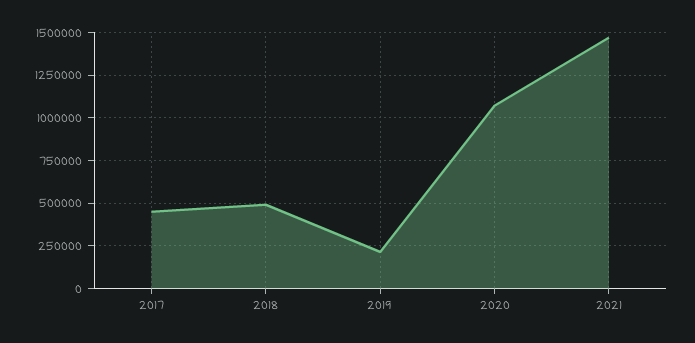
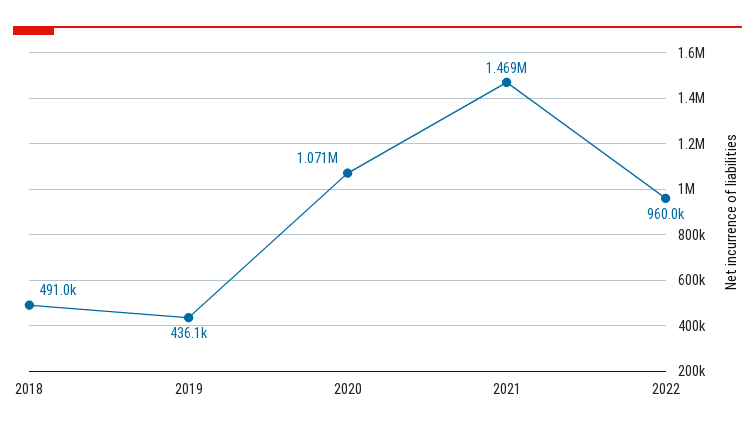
2017: 450000 -> none
2019: 200000 -> 436100
2022: none -> 960000

